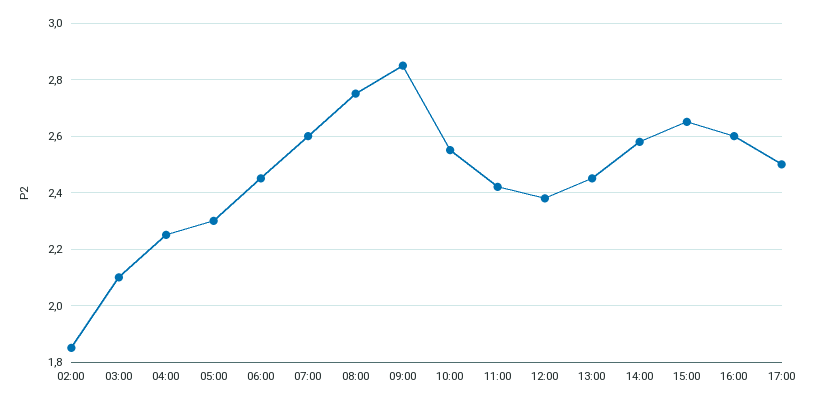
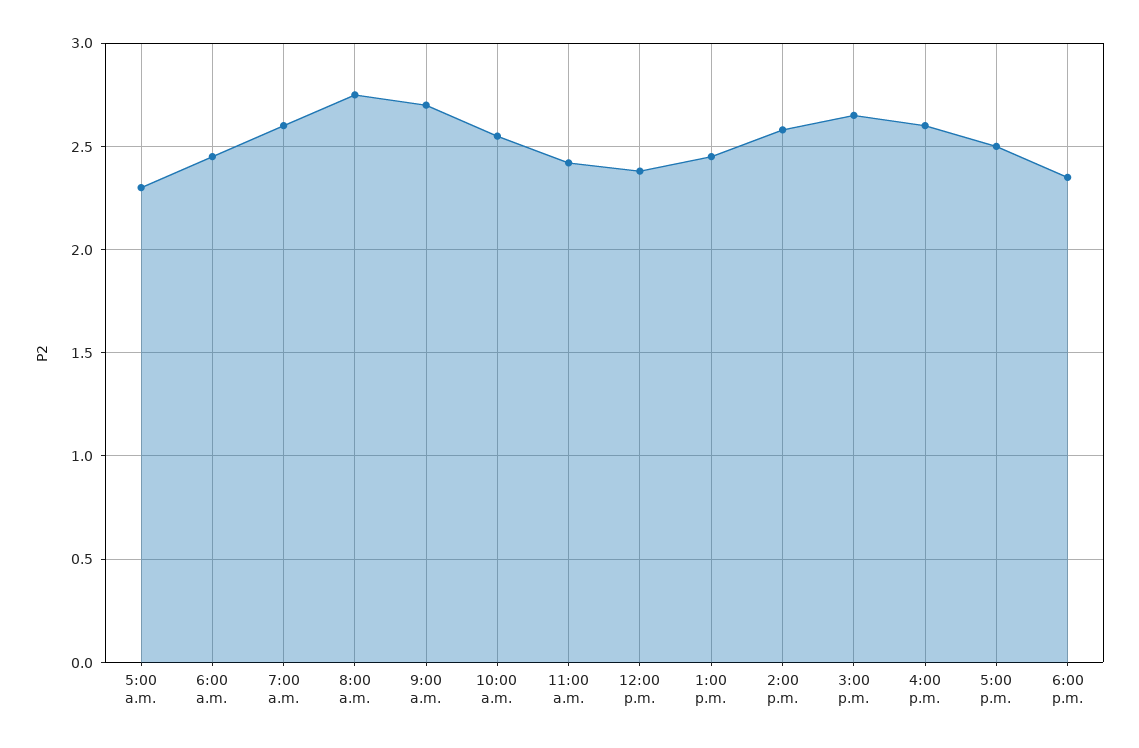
02:00: 1.85 -> none
03:00: 2.1 -> none
04:00: 2.25 -> none
09:00: 2.85 -> 2.7
6:00 p.m.: none -> 2.35

